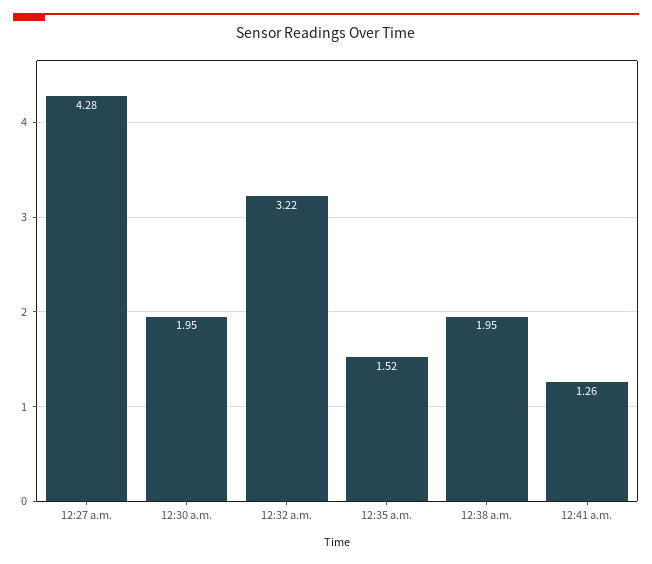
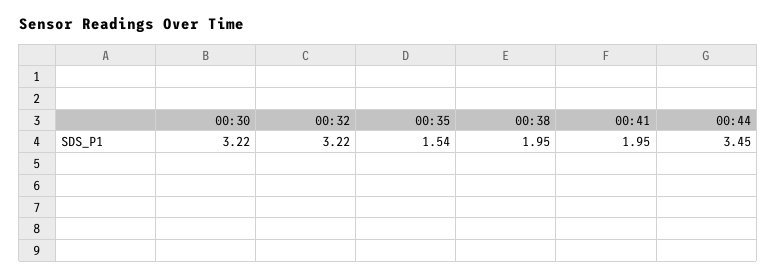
12:27 a.m.: 4.28 -> none
12:30 a.m.: 1.95 -> 3.22
12:35 a.m.: 1.52 -> 1.54
12:41 a.m.: 1.26 -> 1.95
00:44: none -> 3.45

